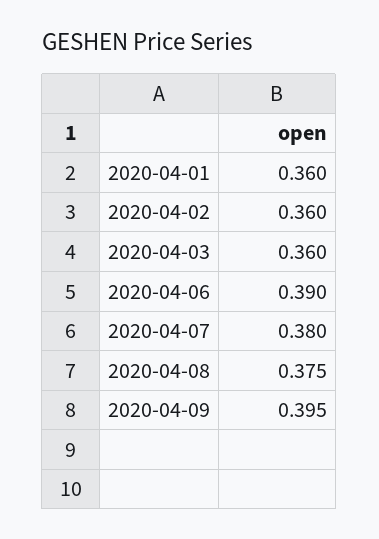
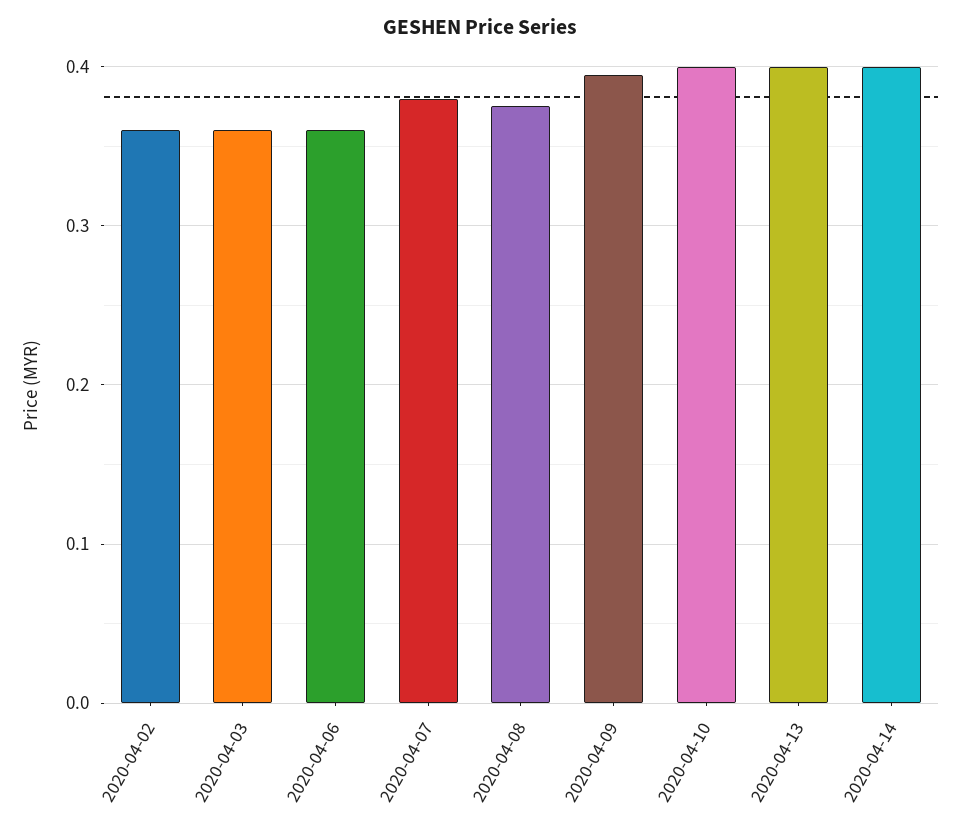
2020-04-01: 0.36 -> none
2020-04-06: 0.39 -> 0.36
2020-04-10: none -> 0.4
2020-04-13: none -> 0.4
2020-04-14: none -> 0.4

